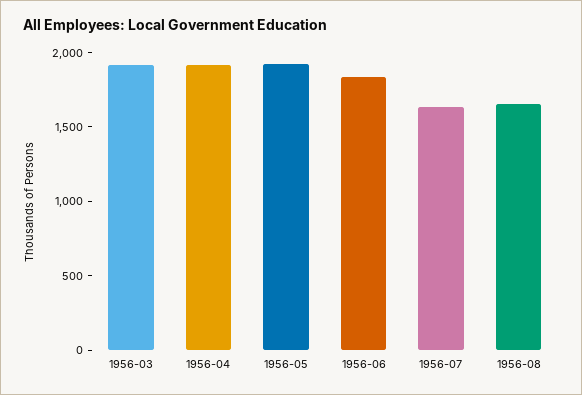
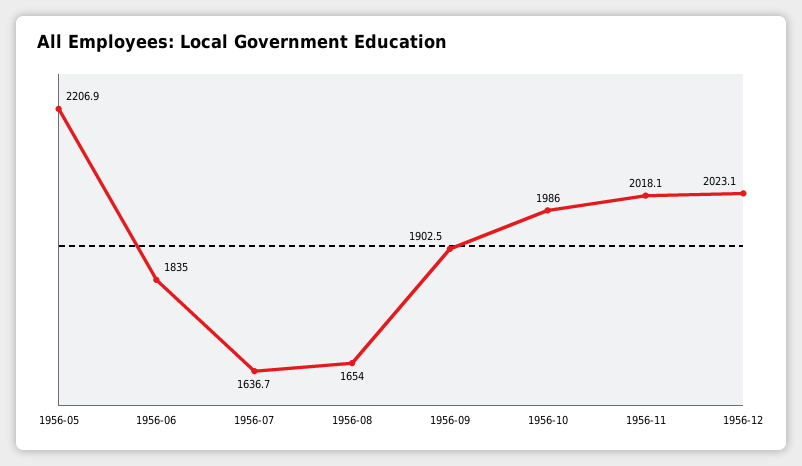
1956-03: 1900 -> none
1956-04: 1900 -> none
1956-05: 1900 -> 2206.9
1956-09: none -> 1902.5
1956-10: none -> 1986
1956-11: none -> 2018.1
1956-12: none -> 2023.1

